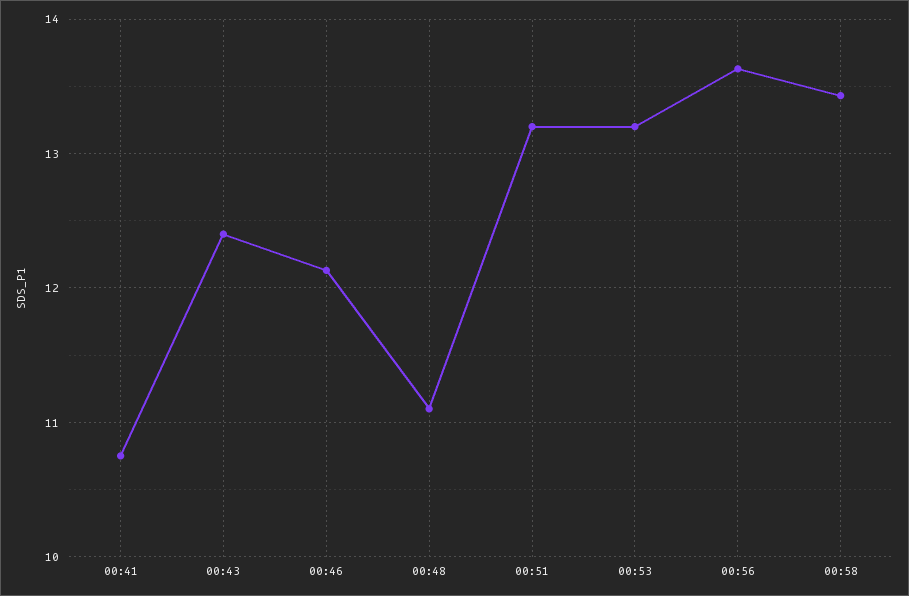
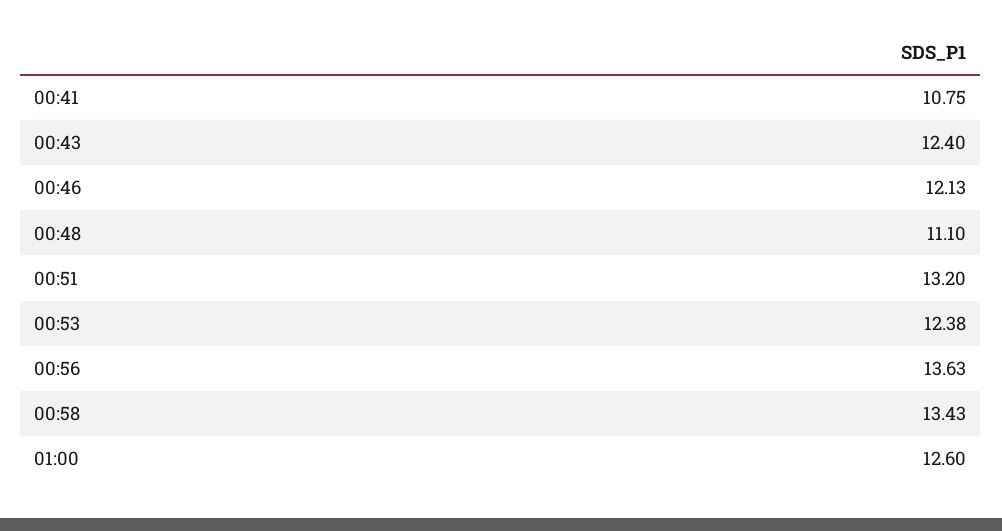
00:53: 13.2 -> 12.38
01:00: none -> 12.6

